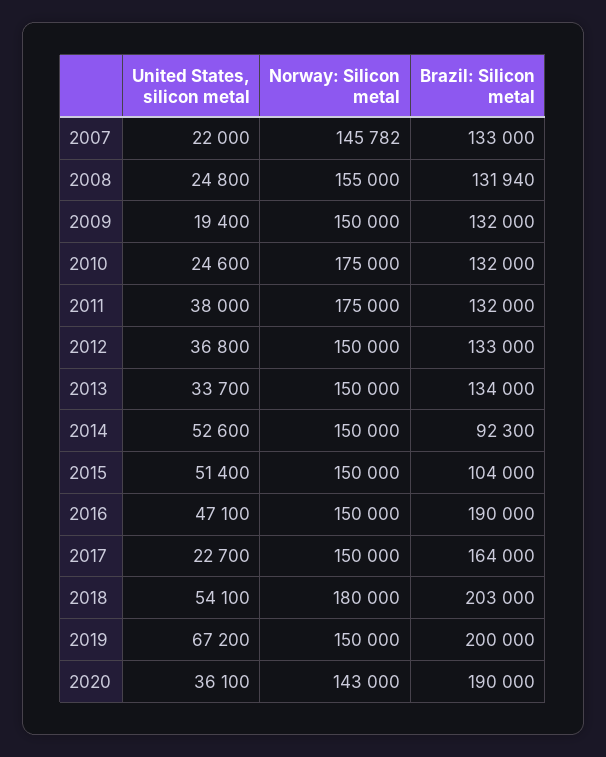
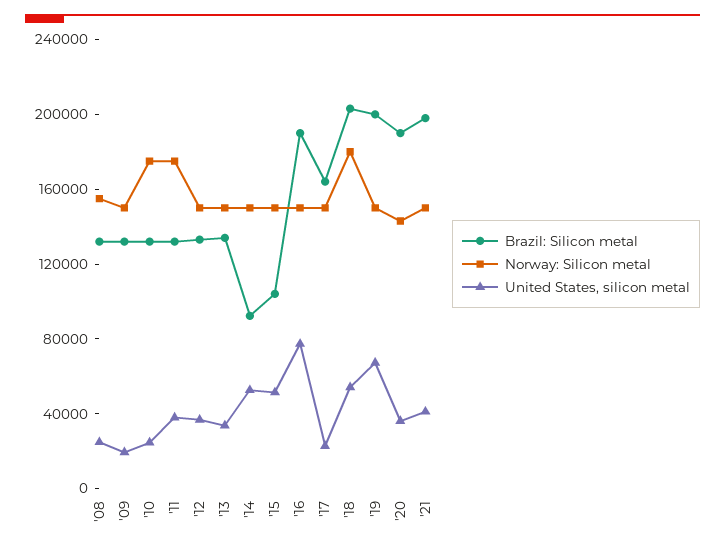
United States, silicon metal, 2007: 22000 -> none
Norway: Silicon metal, 2007: 145782 -> none
Brazil: Silicon metal, 2007: 133000 -> none
United States, silicon metal, 2016: 47100 -> 80000
Brazil: Silicon metal, '21: none -> 200000
Norway: Silicon metal, '21: none -> 150000
United States, silicon metal, '21: none -> 40000

